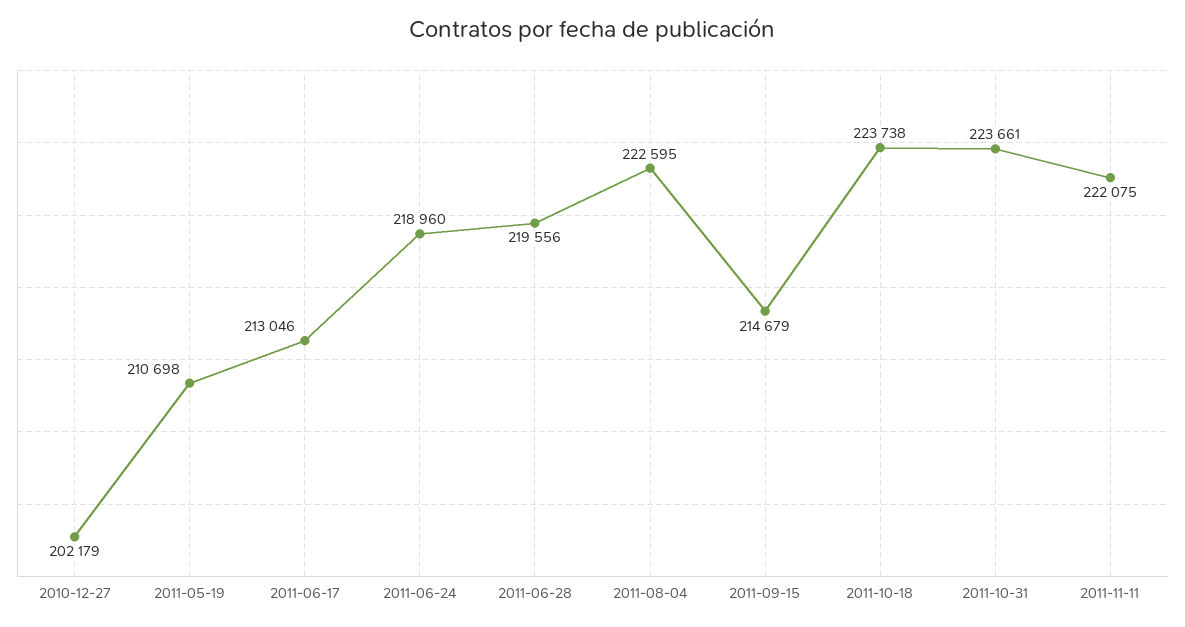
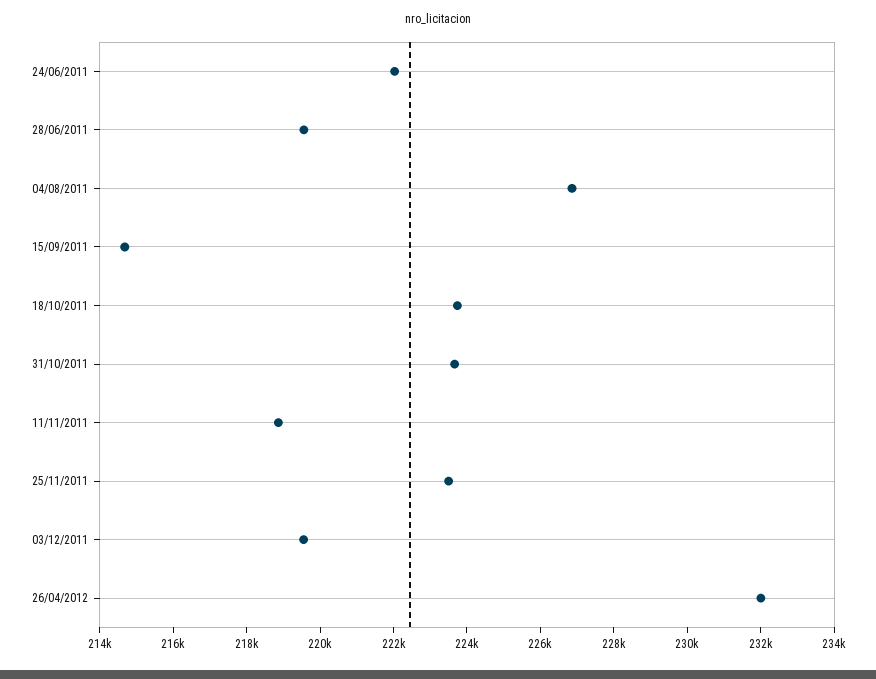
2010-12-27: 202179 -> none
2011-05-19: 210698 -> none
2011-06-17: 213046 -> none
2011-06-24: 218960 -> 222000
2011-08-04: 222595 -> 227000
2011-11-11: 222075 -> 219000
25/11/2011: none -> 223500
03/12/2011: none -> 219500
26/04/2012: none -> 232000

